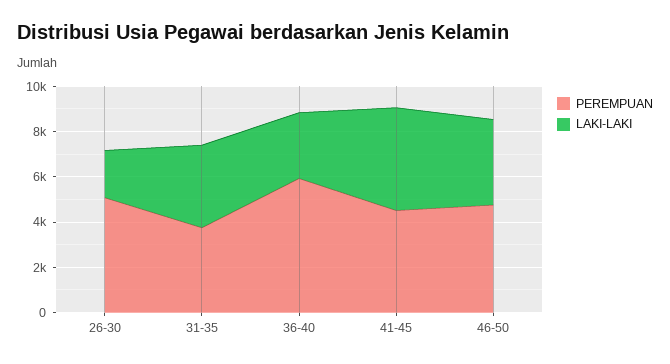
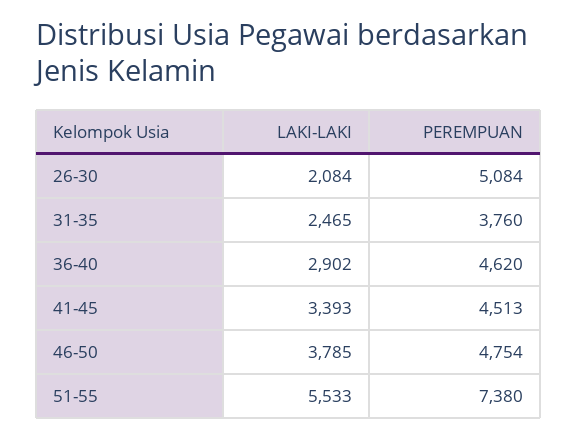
LAKI-LAKI, 31-35: 3500 -> 2465
PEREMPUAN, 36-40: 6000 -> 4620
LAKI-LAKI, 41-45: 4500 -> 3393
LAKI-LAKI, 51-55: none -> 5533
PEREMPUAN, 51-55: none -> 7380

